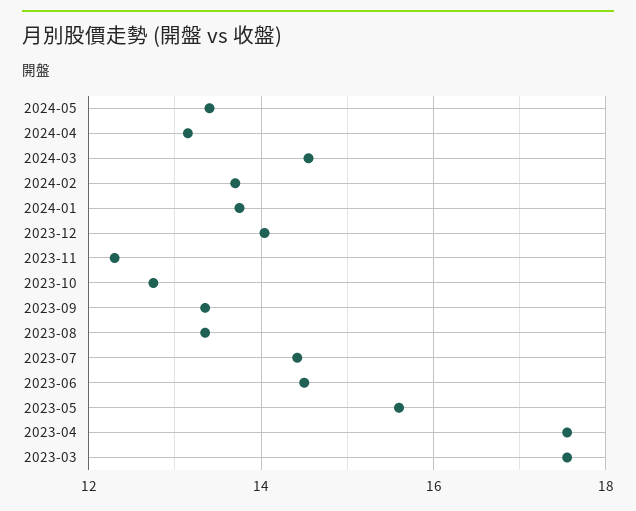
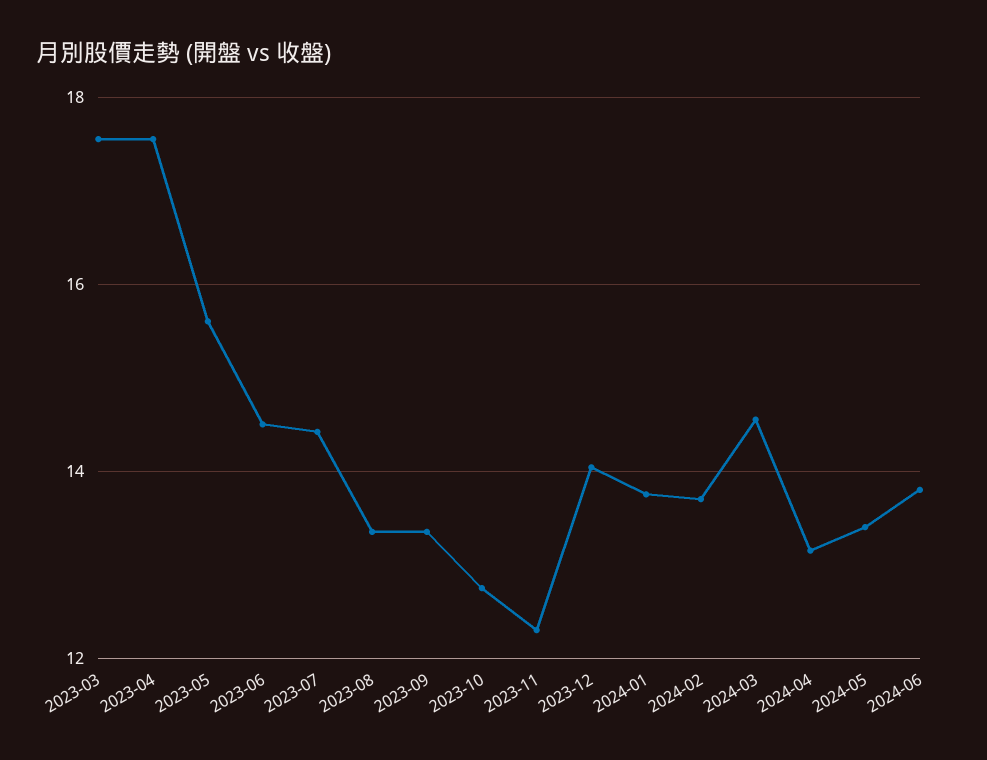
2024-06: none -> 13.8

